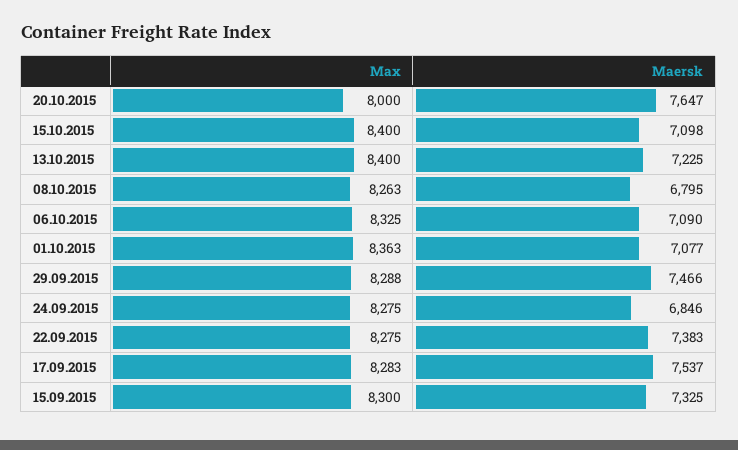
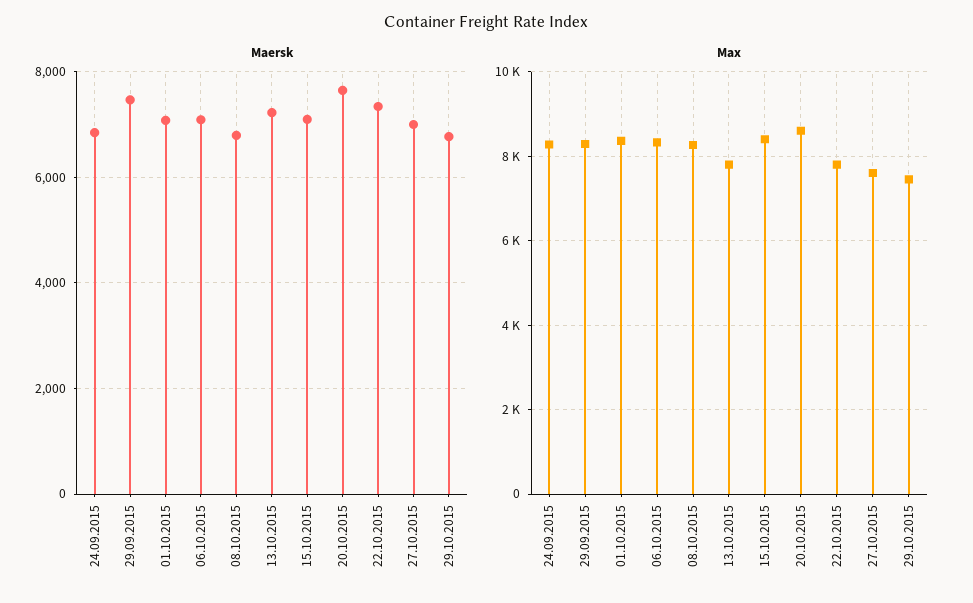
Max, 20.10.2015: 8000 -> 8600
Max, 13.10.2015: 8400 -> 7800
Max, 22.09.2015: 8275 -> none
Maersk, 22.09.2015: 7383 -> none
Max, 17.09.2015: 8283 -> none
Maersk, 17.09.2015: 7537 -> none
Max, 15.09.2015: 8300 -> none
Maersk, 15.09.2015: 7325 -> none
Maersk, 22.10.2015: none -> 7400
Maersk, 27.10.2015: none -> 7000
Maersk, 29.10.2015: none -> 6800
Max, 22.10.2015: none -> 7800
Max, 27.10.2015: none -> 7600
Max, 29.10.2015: none -> 7400

